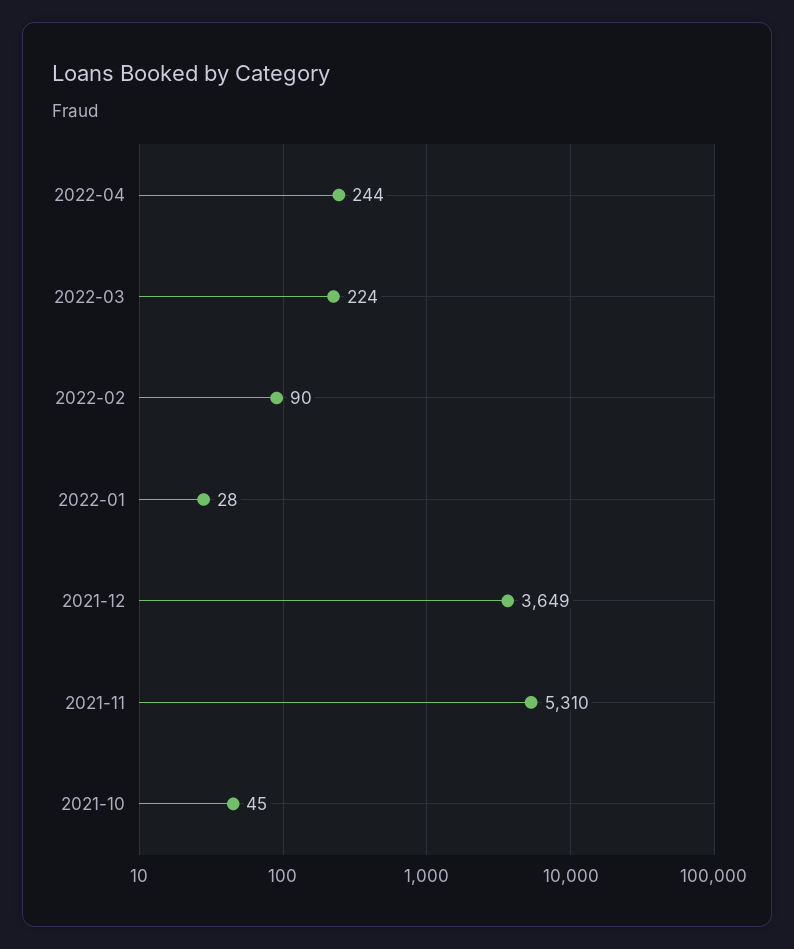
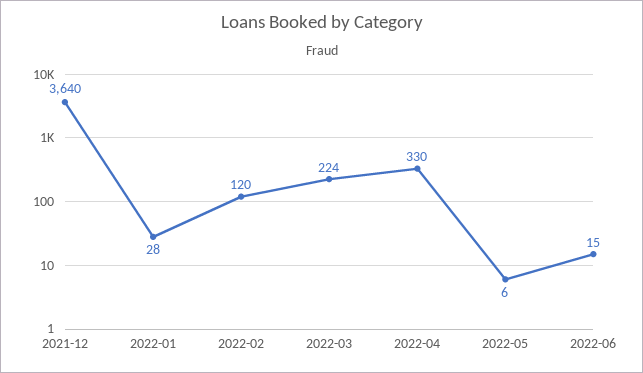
2022-04: 244 -> 330
2022-02: 90 -> 120
2021-12: 3649 -> 3640
2021-11: 5310 -> none
2021-10: 45 -> none
2022-05: none -> 6
2022-06: none -> 15

